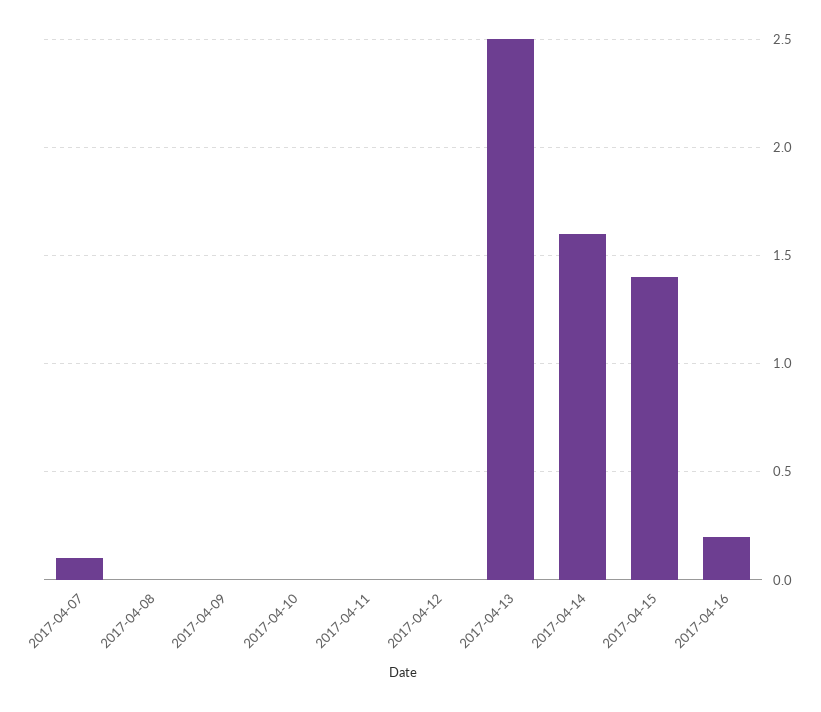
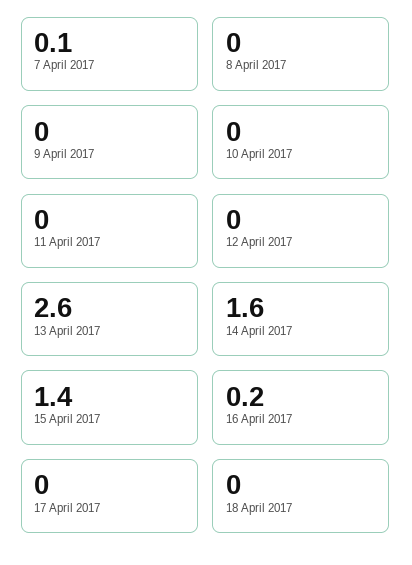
2017-04-13: 2.5 -> 2.6
17 April 2017: none -> 0
18 April 2017: none -> 0

